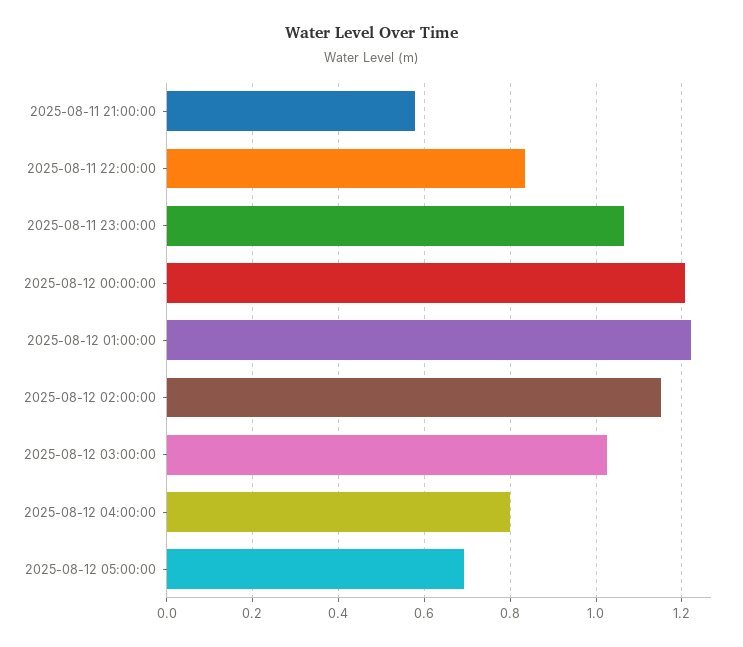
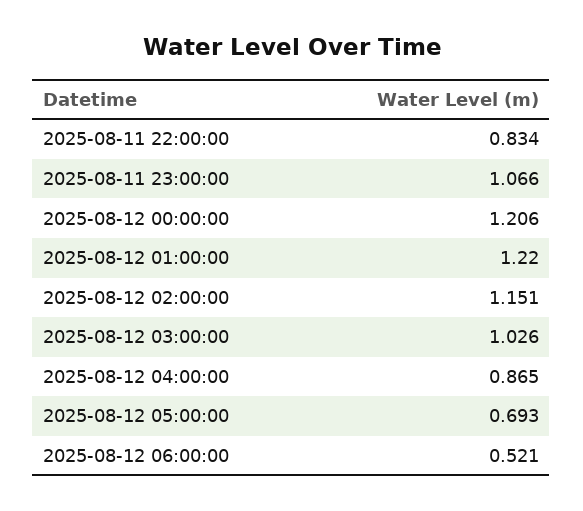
2025-08-11 21:00:00: 0.58 -> none
2025-08-12 04:00:00: 0.8 -> 0.865
2025-08-12 06:00:00: none -> 0.521

